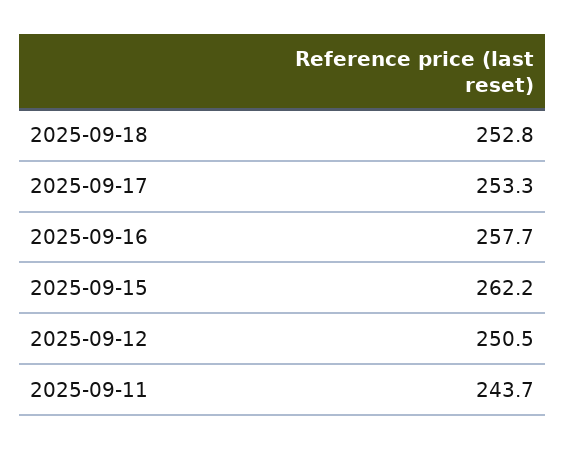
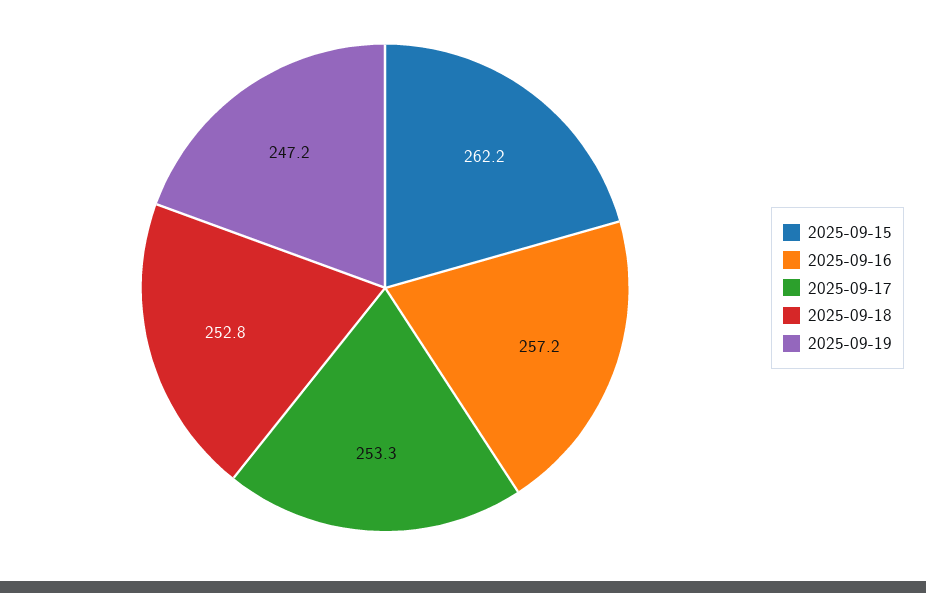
2025-09-16: 257.7 -> 257.2
2025-09-12: 250.5 -> none
2025-09-11: 243.7 -> none
2025-09-19: none -> 247.2

